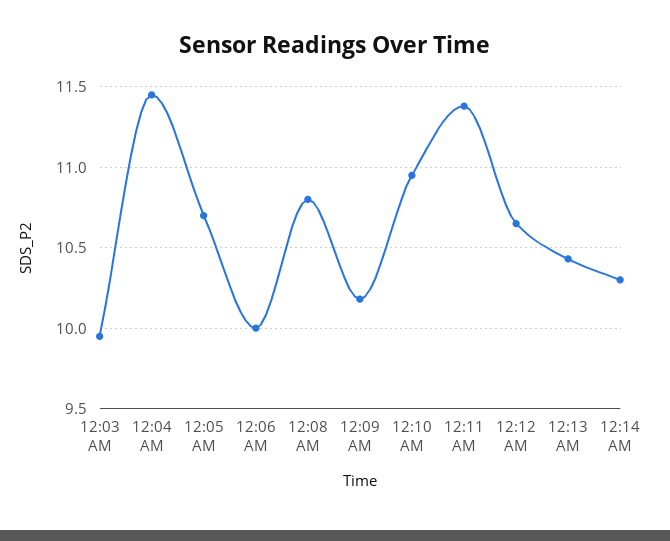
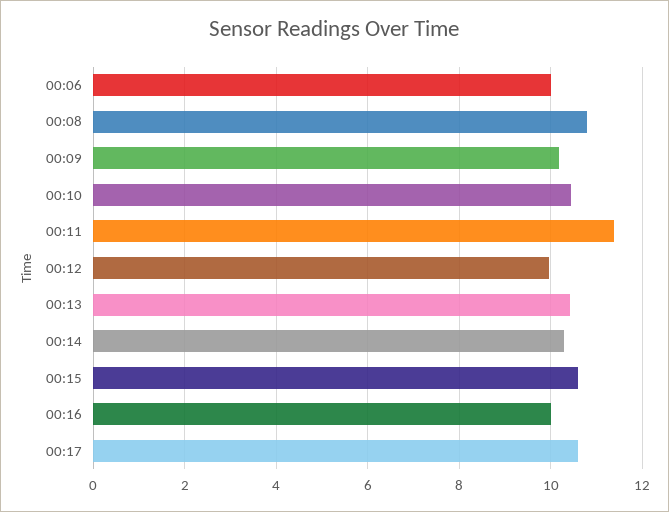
12:03 AM: 9.95 -> none
12:04 AM: 11.45 -> none
12:05 AM: 10.7 -> none
12:10 AM: 10.95 -> 10.4
12:12 AM: 10.65 -> 10
00:15: none -> 10.6
00:16: none -> 10
00:17: none -> 10.6

